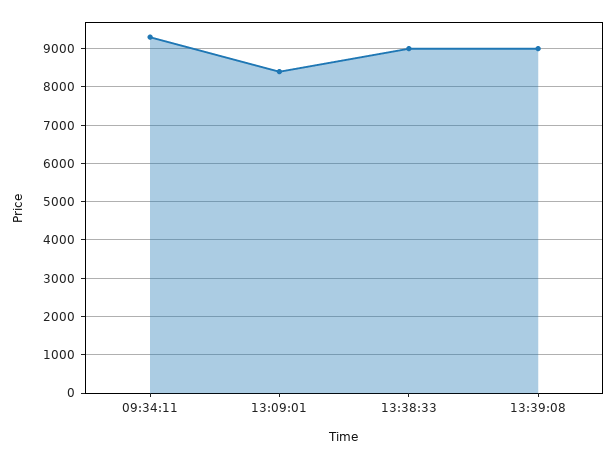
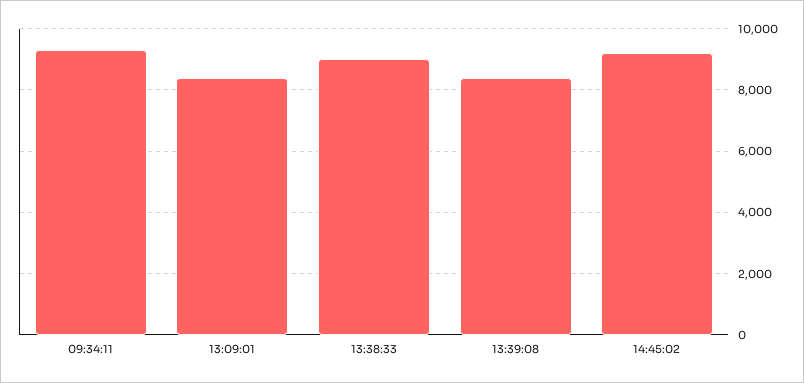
13:39:08: 9000 -> 8400
14:45:02: none -> 9200

